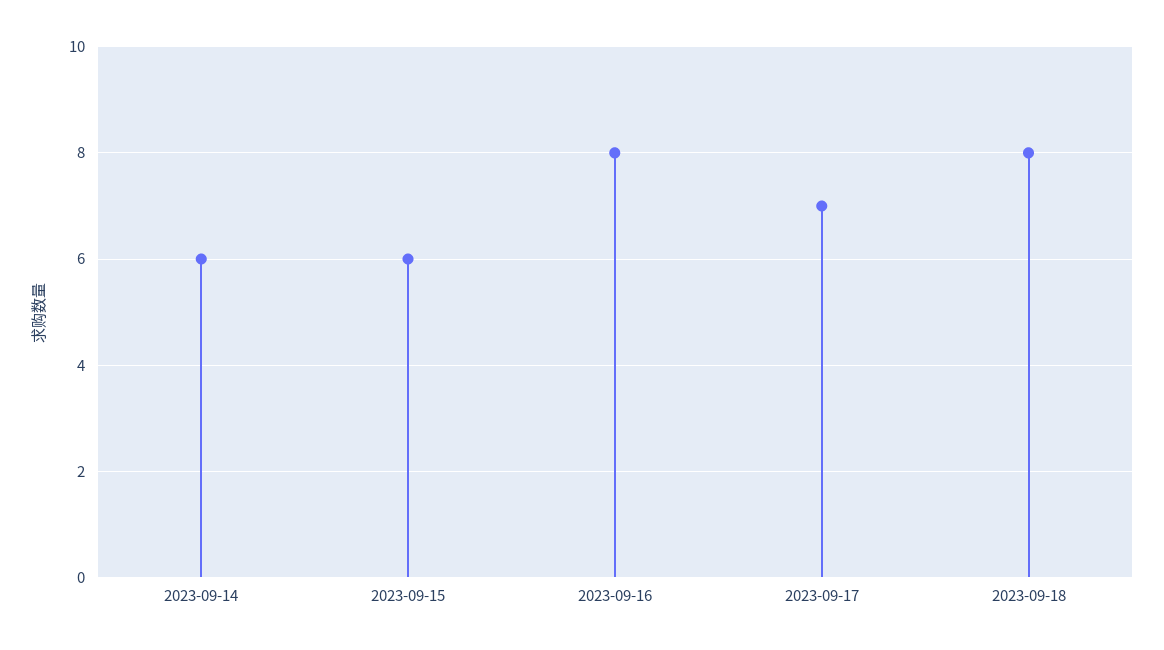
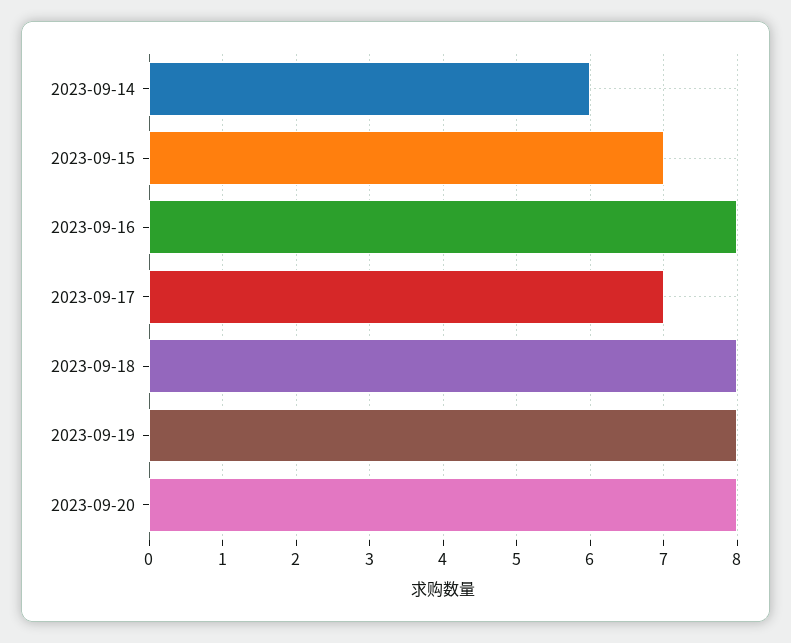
2023-09-15: 6 -> 7
2023-09-19: none -> 8
2023-09-20: none -> 8

